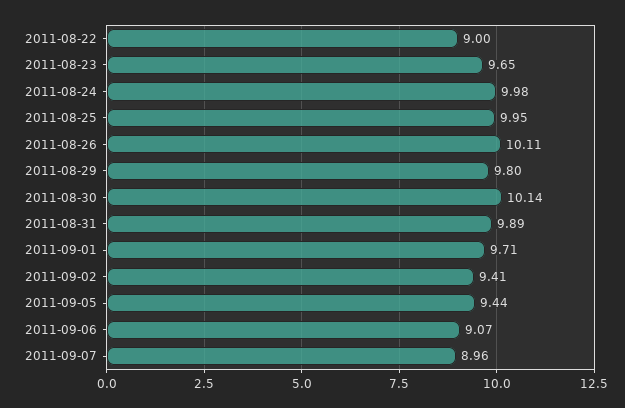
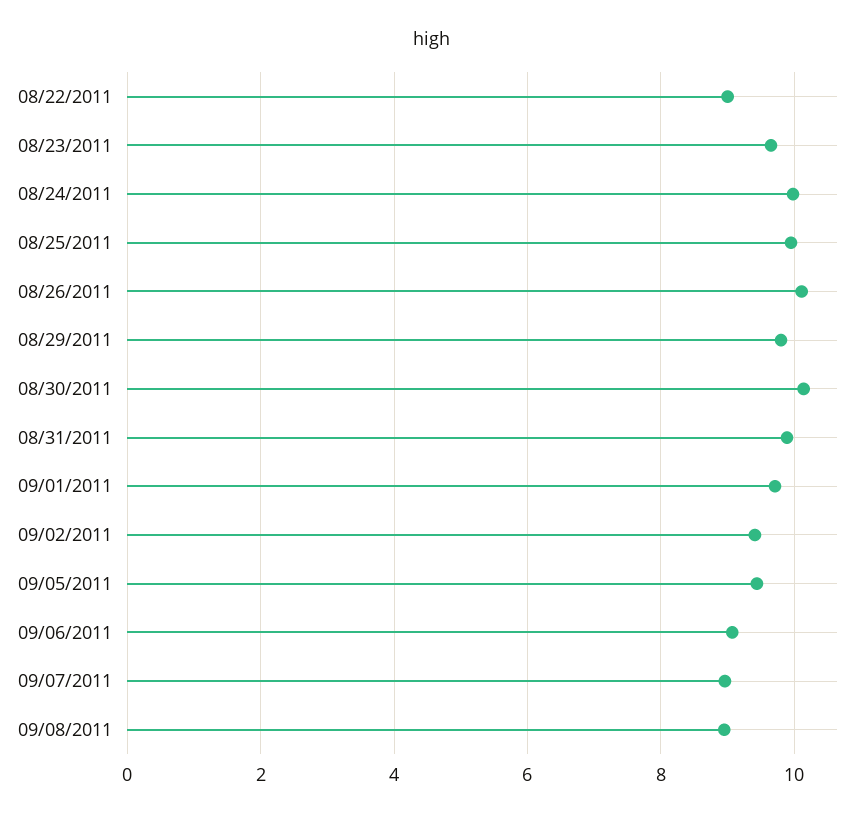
09/08/2011: none -> 9

